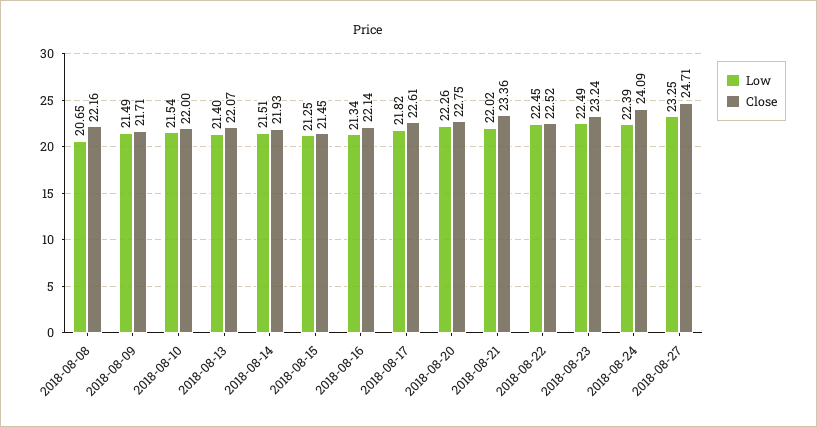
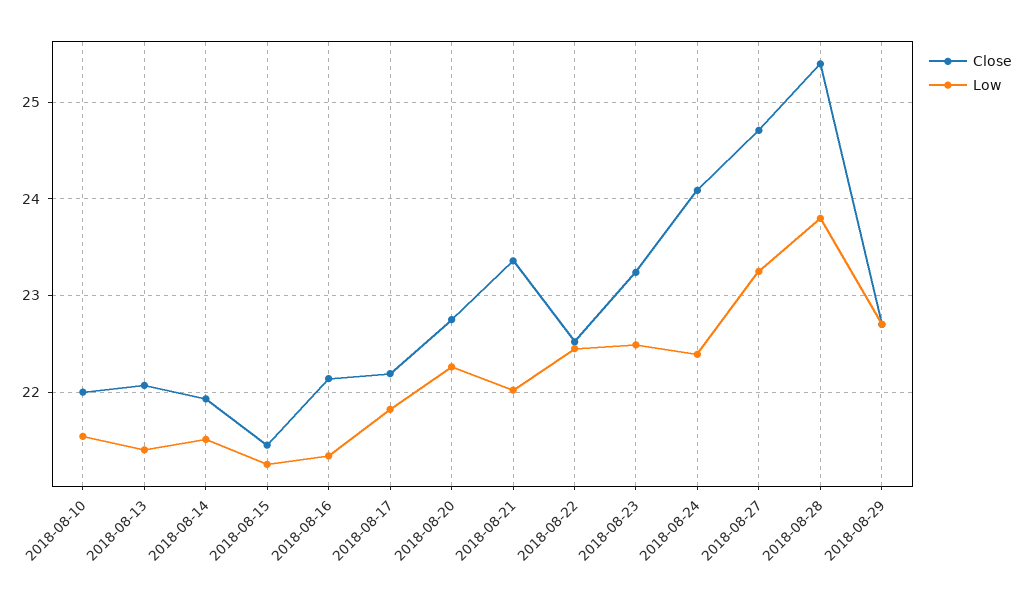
Low, 2018-08-08: 20.65 -> none
Close, 2018-08-08: 22.16 -> none
Low, 2018-08-09: 21.49 -> none
Close, 2018-08-09: 21.71 -> none
Close, 2018-08-17: 22.61 -> 22.2
Close, 2018-08-28: none -> 25.4
Low, 2018-08-28: none -> 23.8
Close, 2018-08-29: none -> 22.7
Low, 2018-08-29: none -> 22.7

